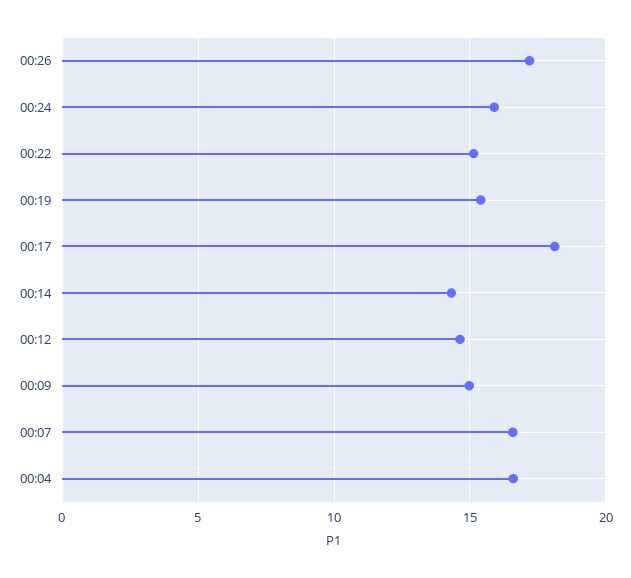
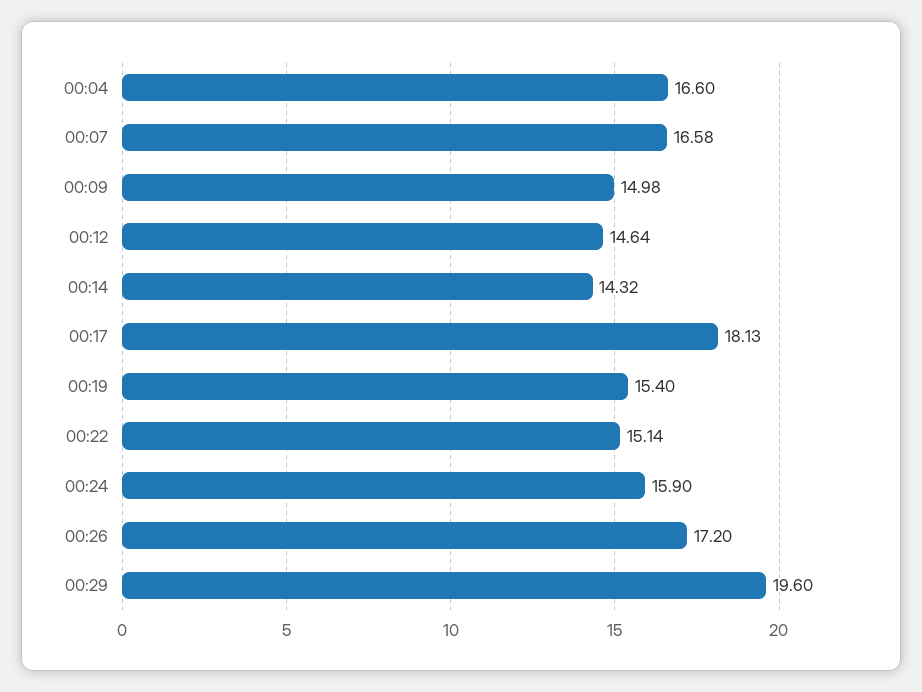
00:29: none -> 19.6

